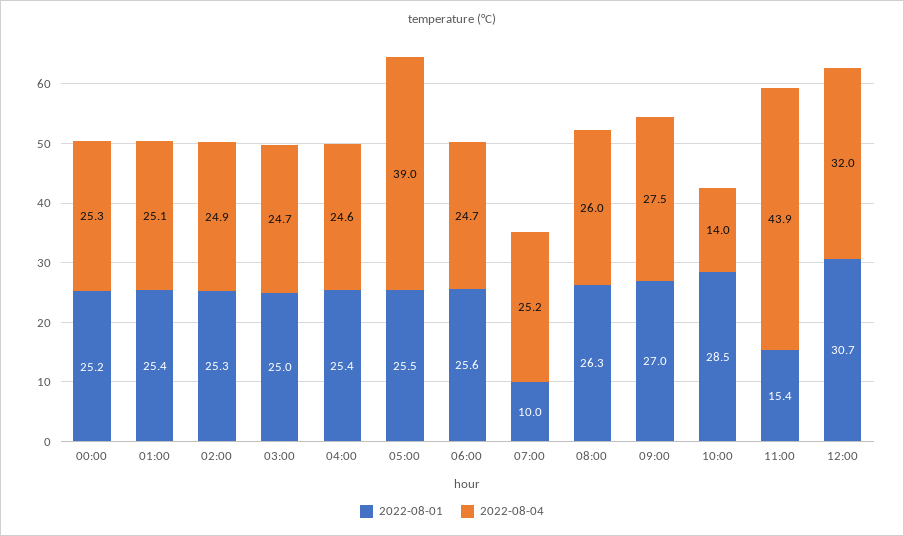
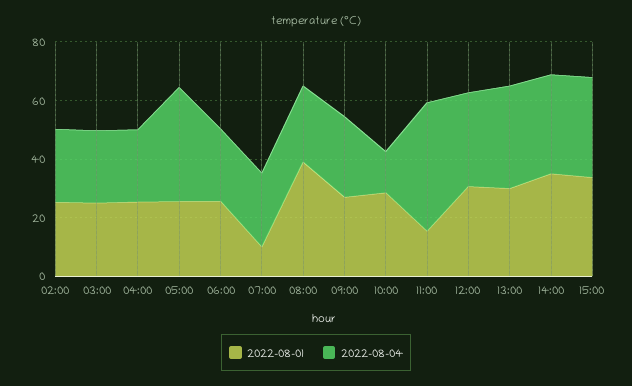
2022-08-01, 00:00: 25.2 -> none
2022-08-04, 00:00: 25.3 -> none
2022-08-01, 01:00: 25.4 -> none
2022-08-04, 01:00: 25.1 -> none
2022-08-01, 08:00: 26.3 -> 40
2022-08-01, 13:00: none -> 30
2022-08-04, 13:00: none -> 35
2022-08-01, 14:00: none -> 35
2022-08-04, 14:00: none -> 35
2022-08-01, 15:00: none -> 35
2022-08-04, 15:00: none -> 35

